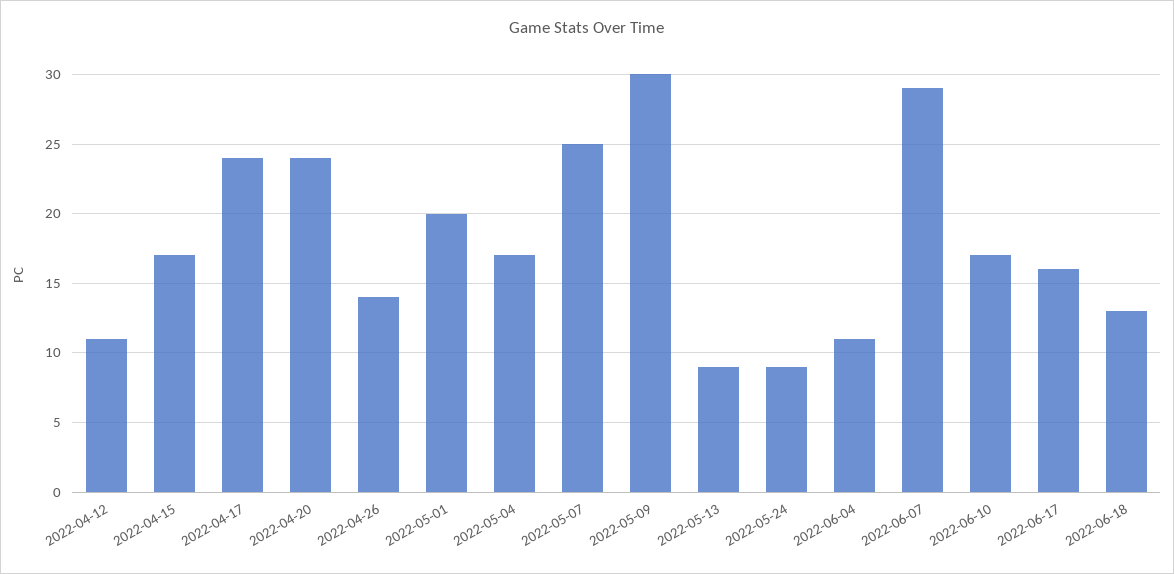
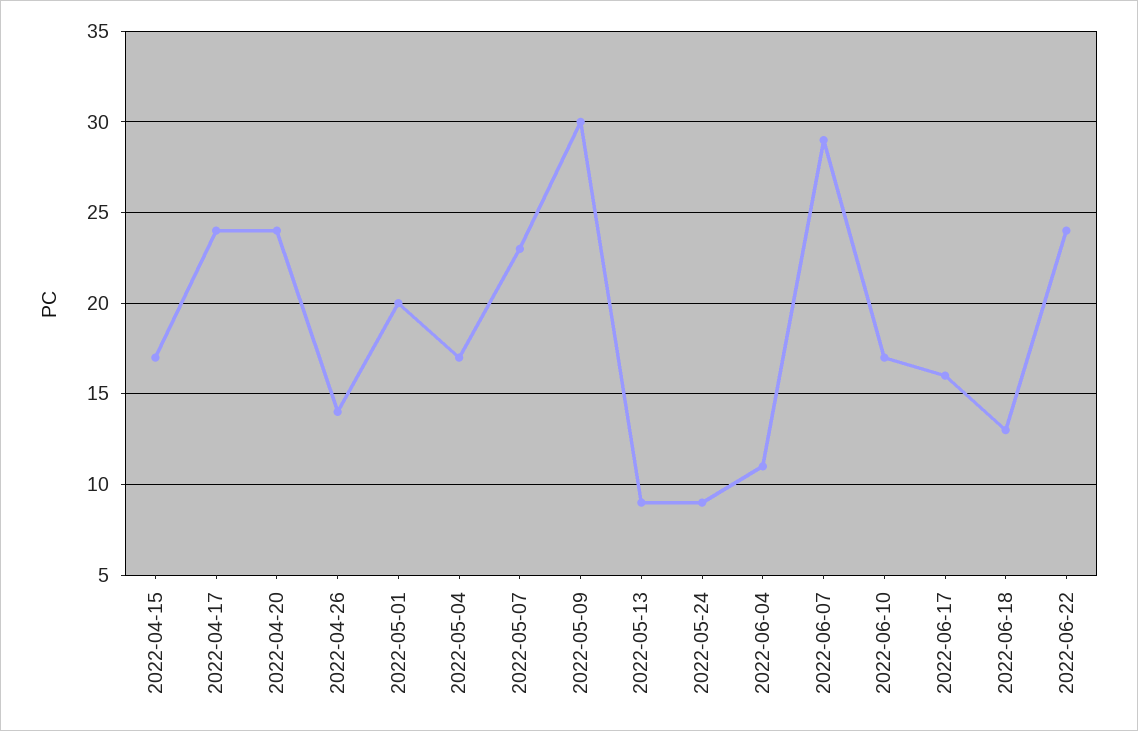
2022-04-12: 11 -> none
2022-05-07: 25 -> 23
2022-06-22: none -> 24

